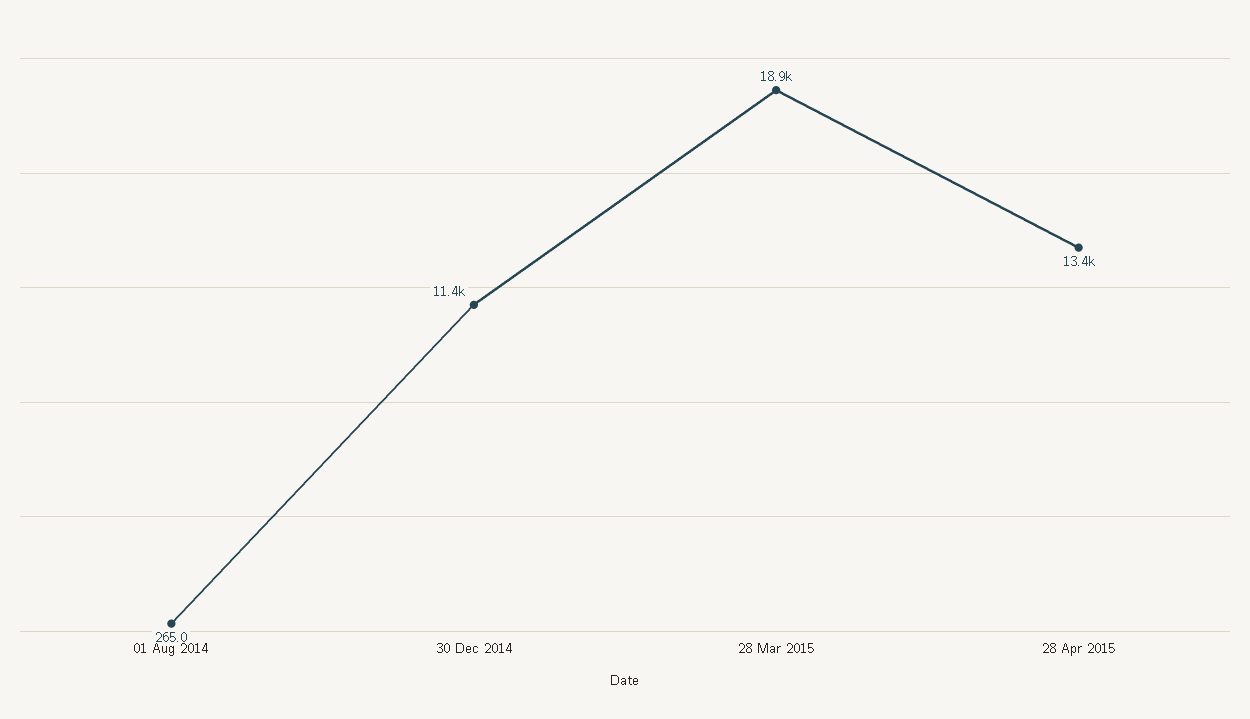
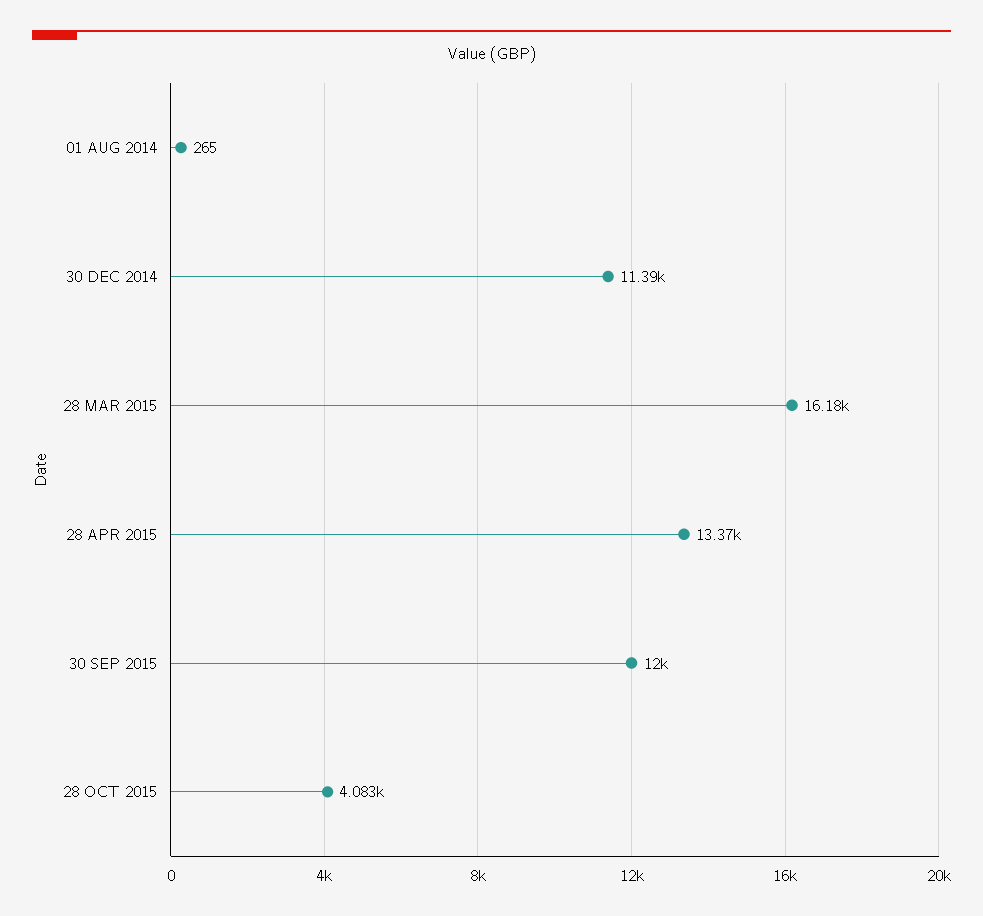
28 Mar 2015: 18900 -> 16180
30 SEP 2015: none -> 12000
28 OCT 2015: none -> 4083

